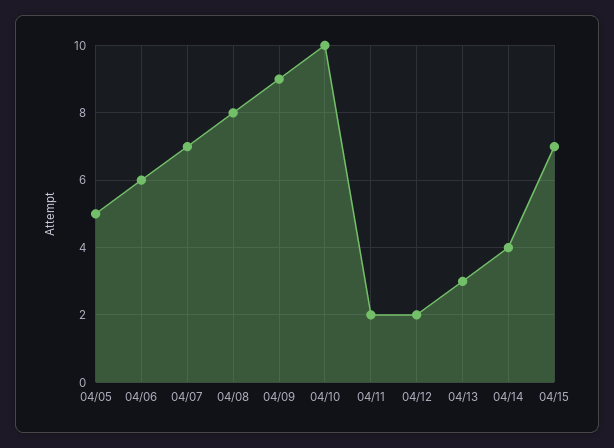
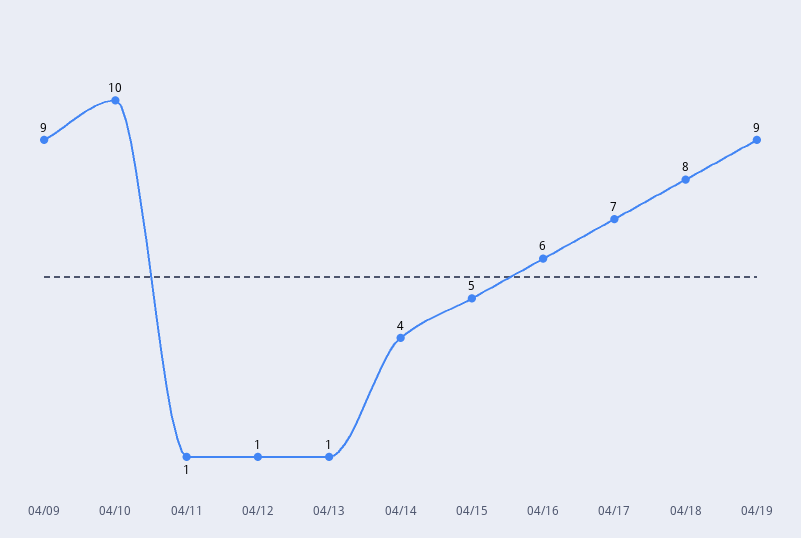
04/05: 5 -> none
04/06: 6 -> none
04/07: 7 -> none
04/08: 8 -> none
04/11: 2 -> 1
04/12: 2 -> 1
04/13: 3 -> 1
04/15: 7 -> 5
04/16: none -> 6
04/17: none -> 7
04/18: none -> 8
04/19: none -> 9

